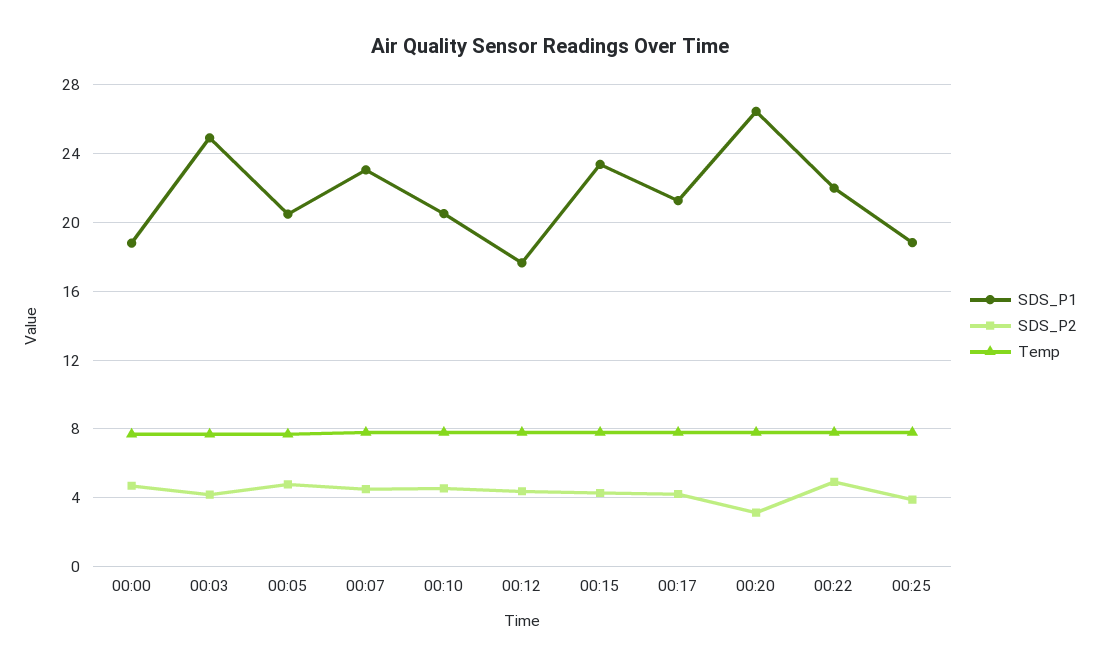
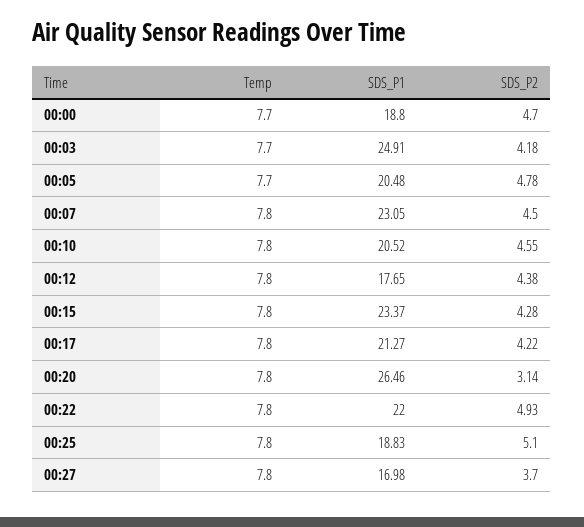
SDS_P2, 00:25: 4 -> 5.1
Temp, 00:27: none -> 7.8
SDS_P1, 00:27: none -> 16.98
SDS_P2, 00:27: none -> 3.7

